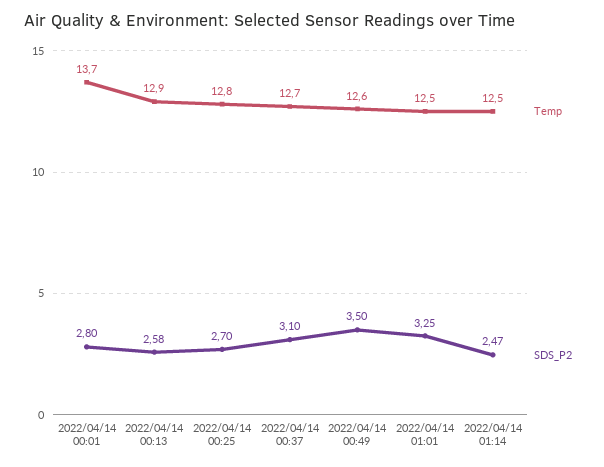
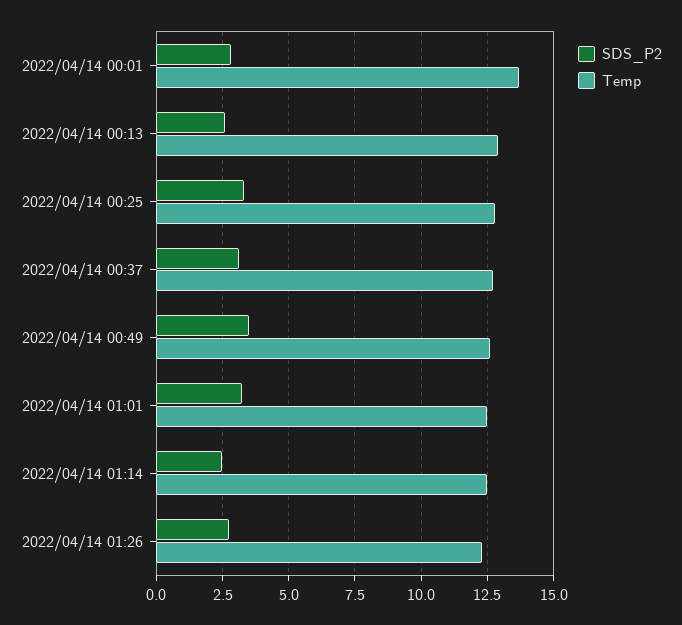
SDS_P2, 2022/04/14 00:25: 2.7 -> 3.25
SDS_P2, 2022/04/14 01:26: none -> 2.75
Temp, 2022/04/14 01:26: none -> 12.25

